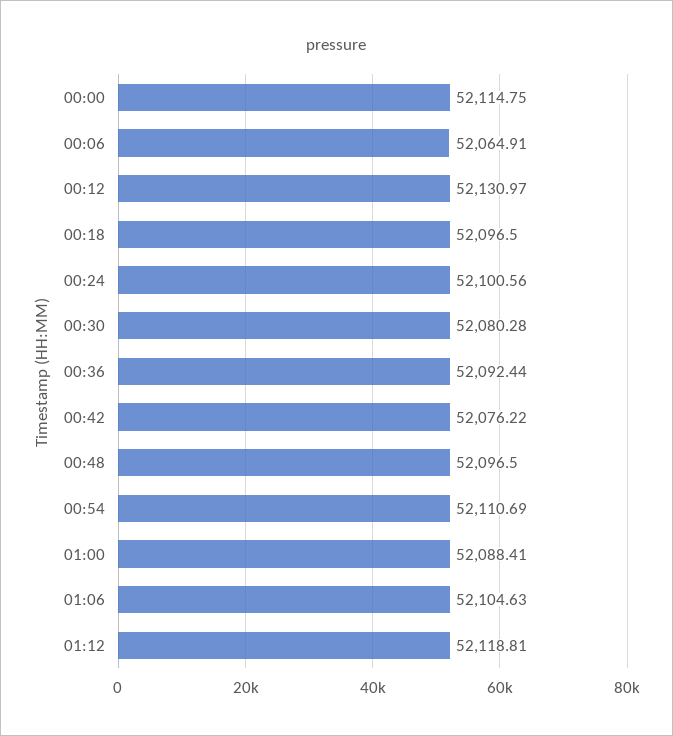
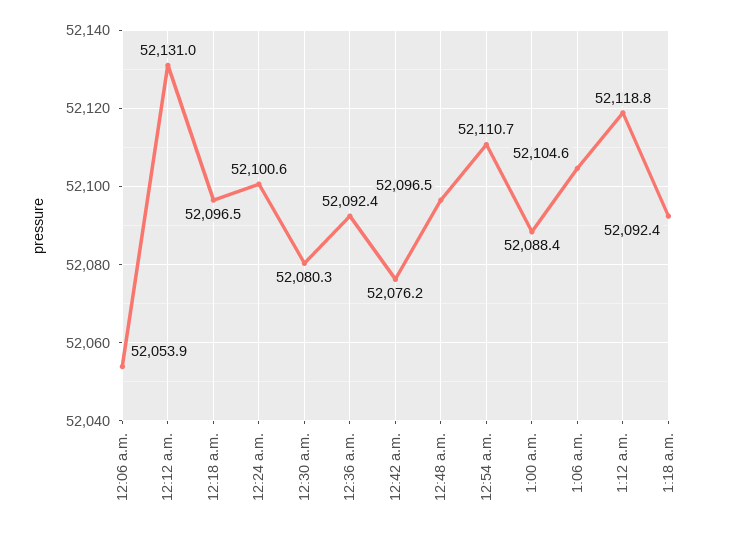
00:00: 52114.75 -> none
00:06: 52064.91 -> 52053.9
1:18 a.m.: none -> 52092.4

